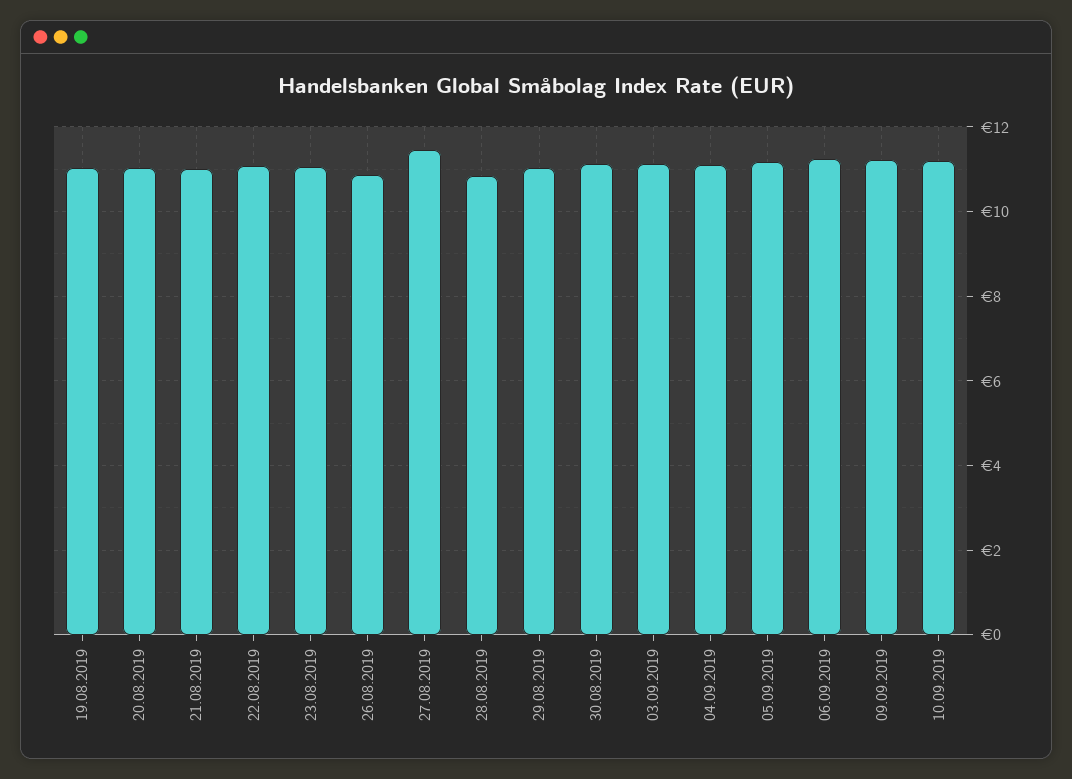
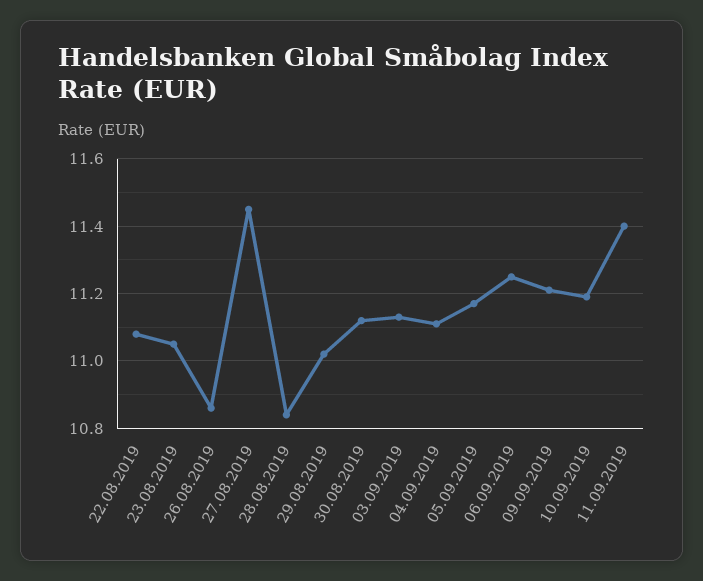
19.08.2019: 11 -> none
20.08.2019: 11 -> none
21.08.2019: 11 -> none
11.09.2019: none -> 11.4

